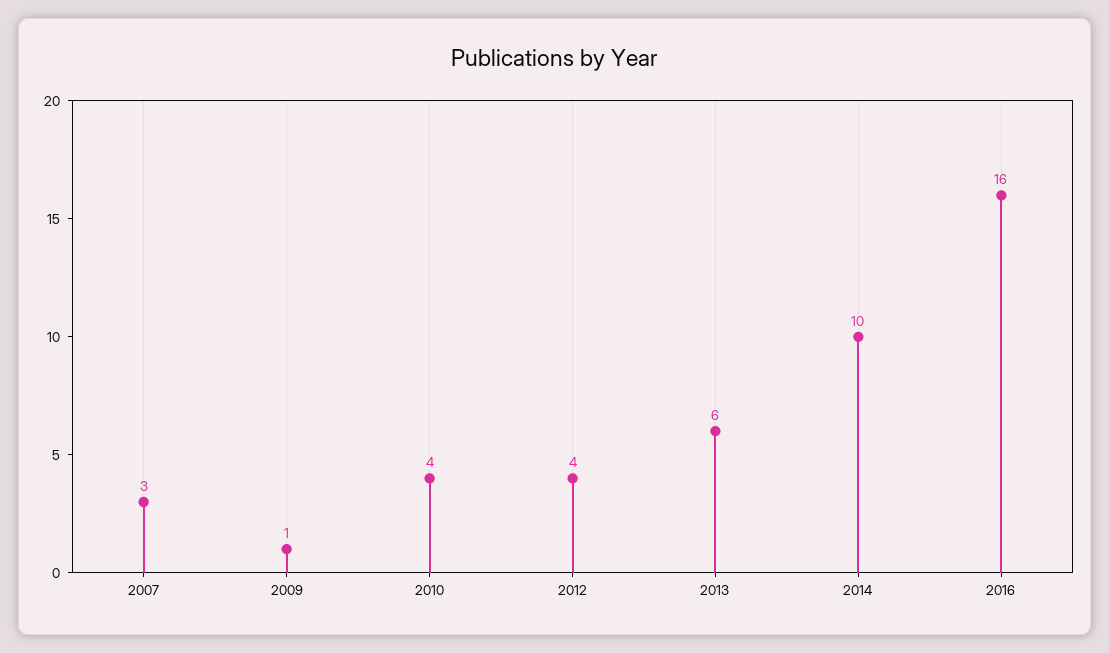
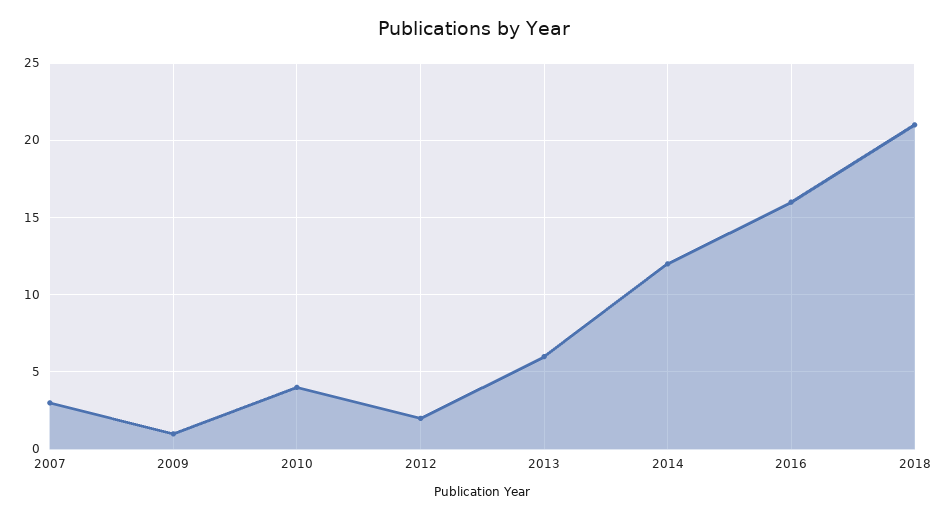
2012: 4 -> 2
2014: 10 -> 12
2018: none -> 21

